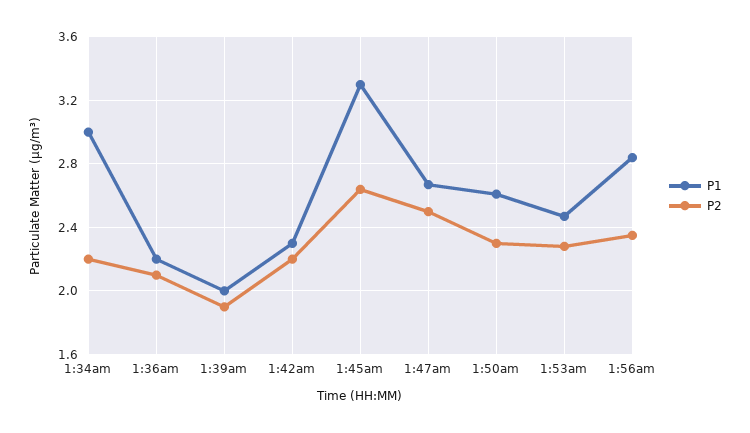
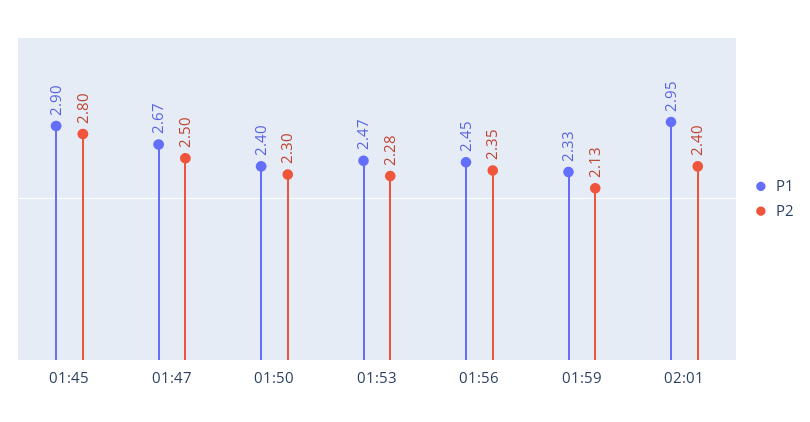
P1, 1:34am: 3 -> none
P2, 1:34am: 2.2 -> none
P1, 1:36am: 2.2 -> none
P2, 1:36am: 2.1 -> none
P1, 1:39am: 2 -> none
P2, 1:39am: 1.9 -> none
P1, 1:42am: 2.3 -> none
P2, 1:42am: 2.2 -> none
P1, 1:45am: 3.3 -> 2.9
P2, 1:45am: 2.65 -> 2.8
P1, 1:50am: 2.6 -> 2.4
P1, 1:56am: 2.85 -> 2.45
P1, 01:59: none -> 2.33
P2, 01:59: none -> 2.13
P1, 02:01: none -> 2.95
P2, 02:01: none -> 2.4

